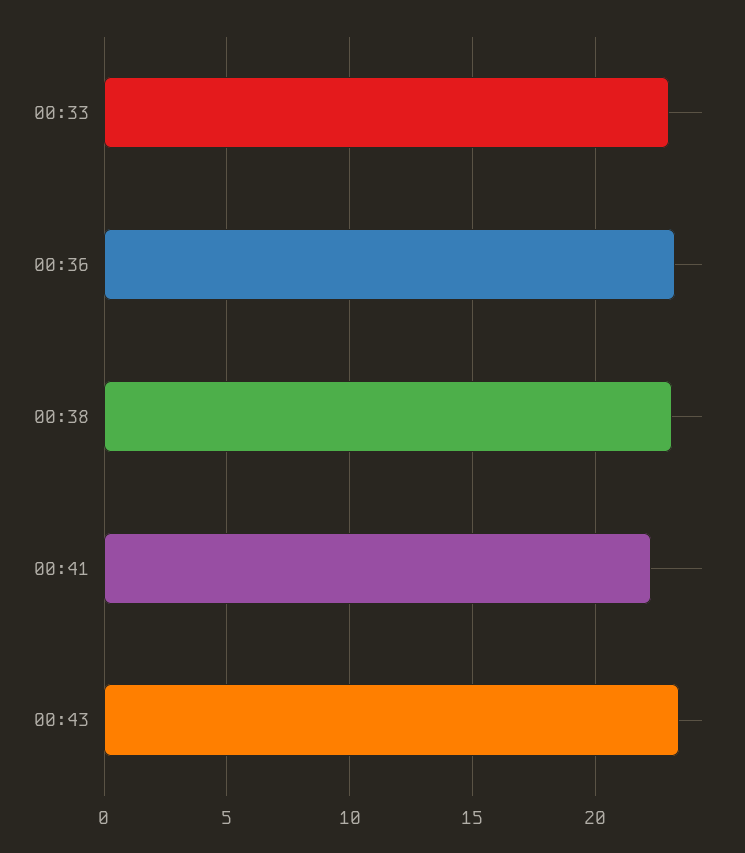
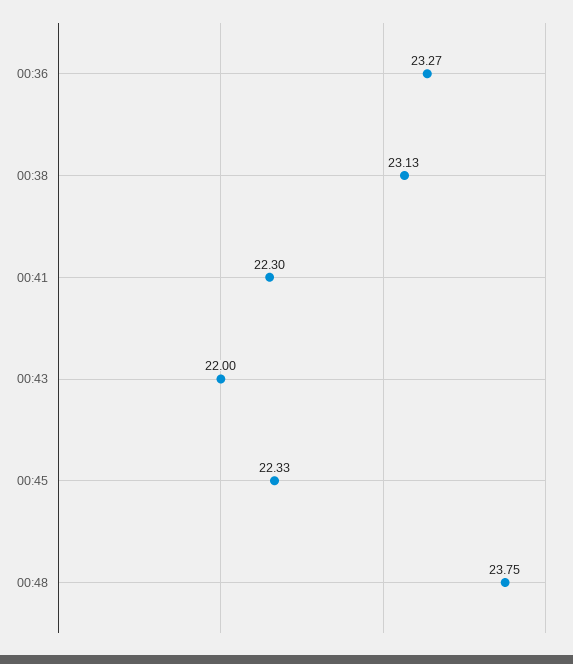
00:33: 23 -> none
00:43: 23.5 -> 22
00:45: none -> 22.33
00:48: none -> 23.75

